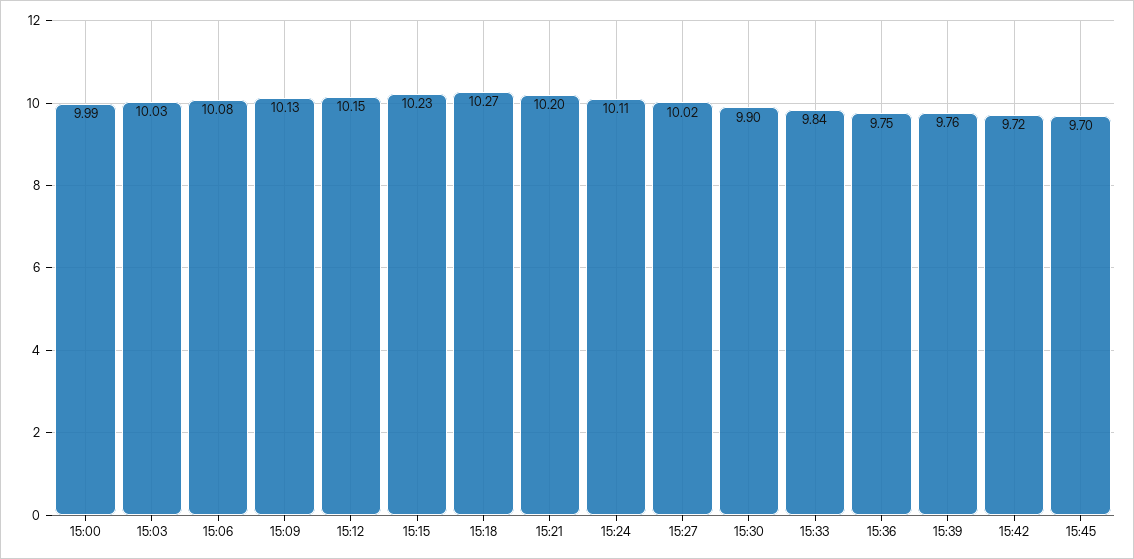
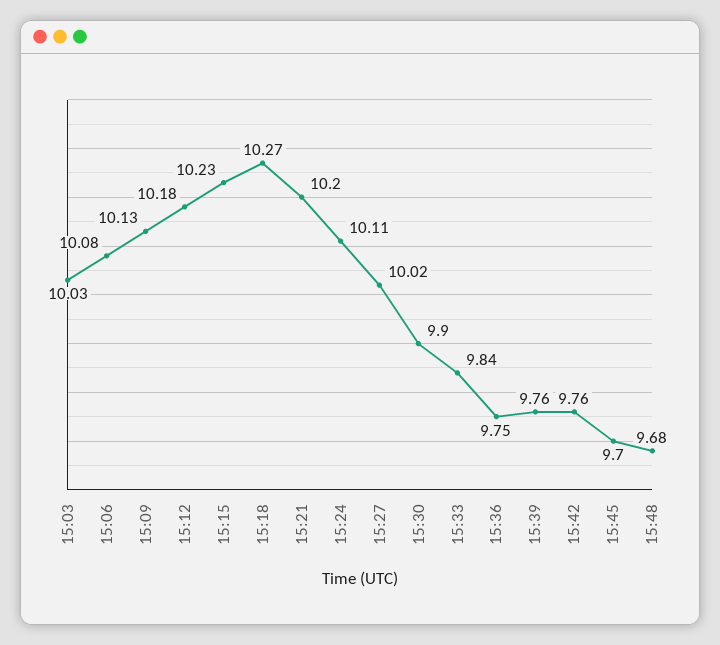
15:00: 9.99 -> none
15:12: 10.15 -> 10.18
15:42: 9.72 -> 9.76
15:48: none -> 9.68

